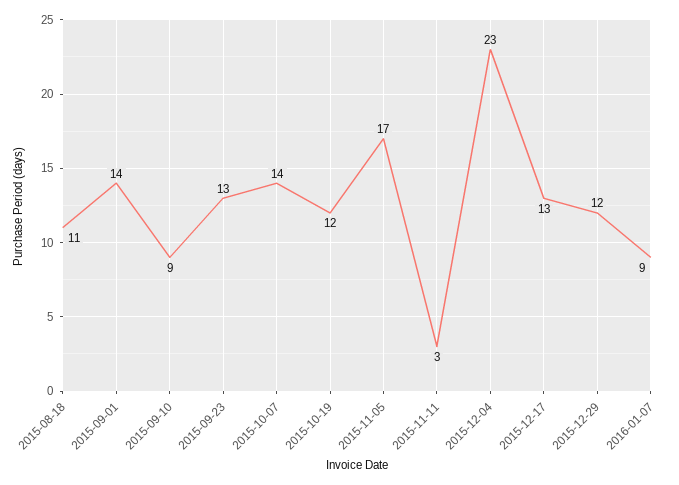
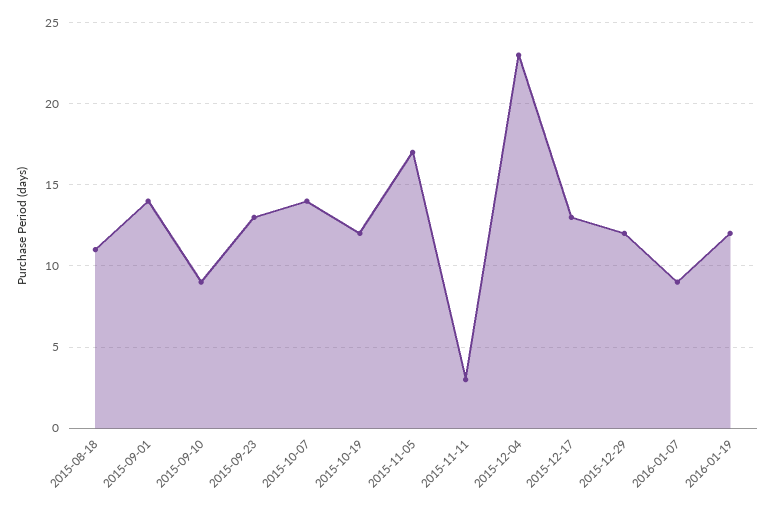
2016-01-19: none -> 12

